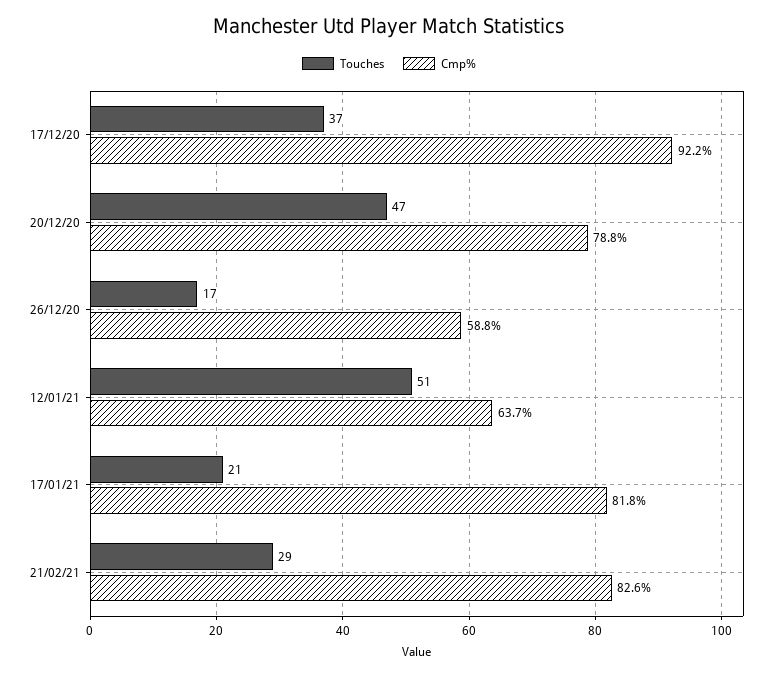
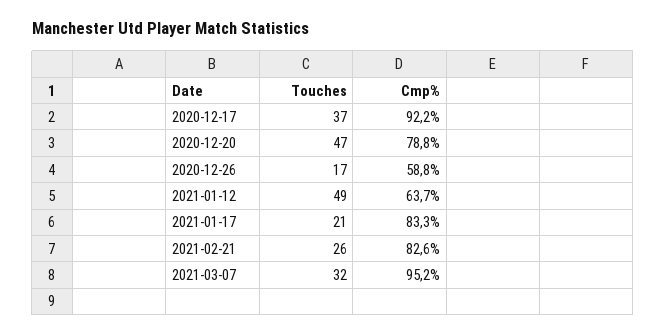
Touches, 12/01/21: 51 -> 49
Cmp%, 17/01/21: 81.8 -> 83.3
Touches, 21/02/21: 29 -> 26
Touches, 2021-03-07: none -> 32
Cmp%, 2021-03-07: none -> 95.2

